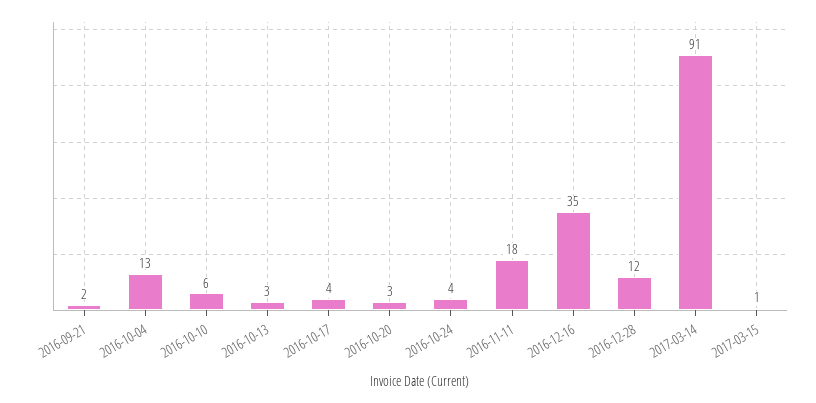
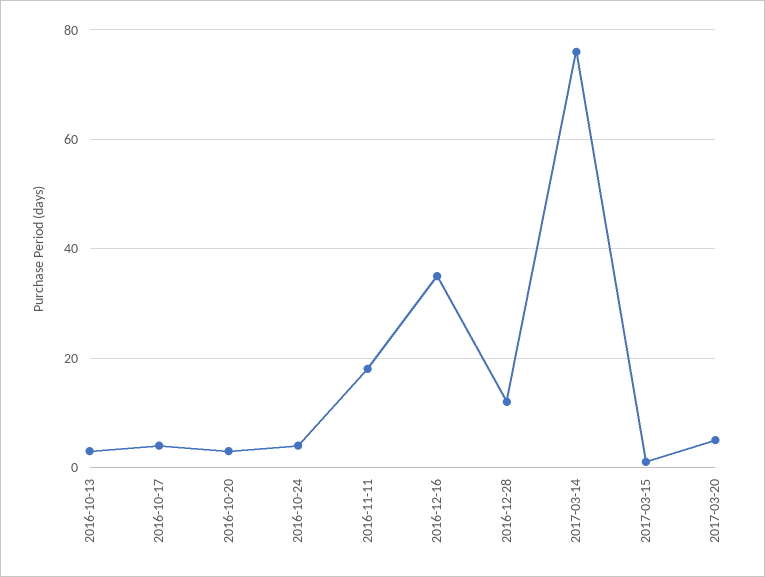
2016-09-21: 2 -> none
2016-10-04: 13 -> none
2016-10-10: 6 -> none
2017-03-14: 91 -> 75
2017-03-20: none -> 5

